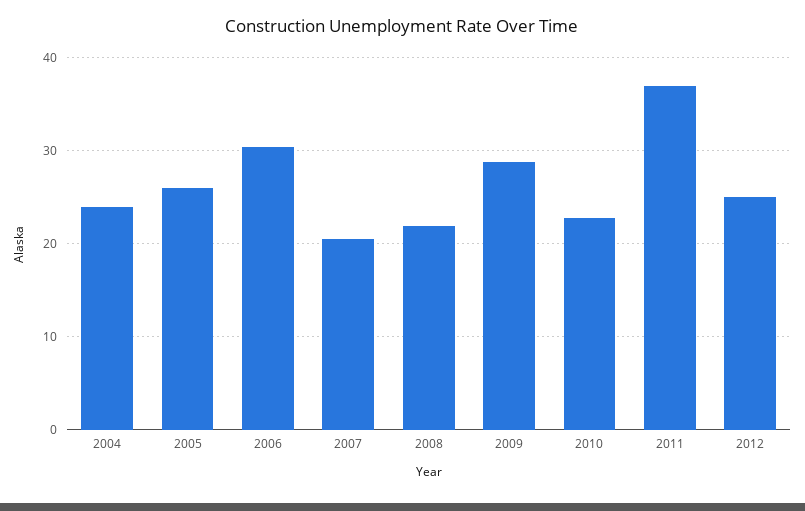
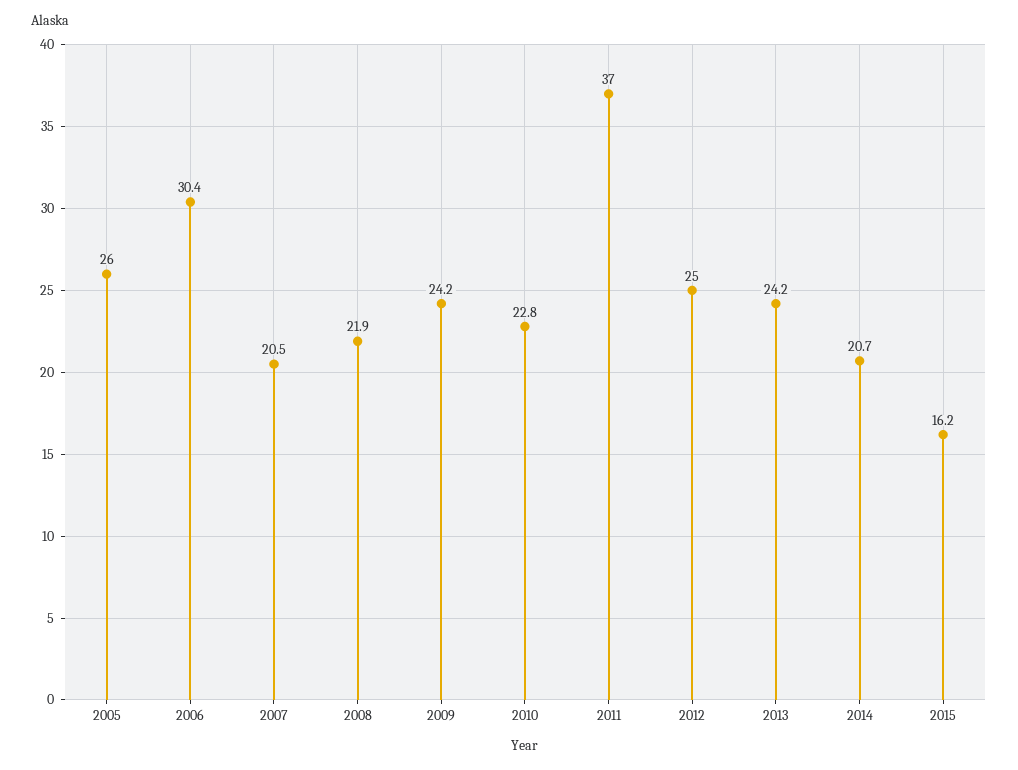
2004: 24 -> none
2009: 29 -> 24.2
2013: none -> 24.2
2014: none -> 20.7
2015: none -> 16.2

